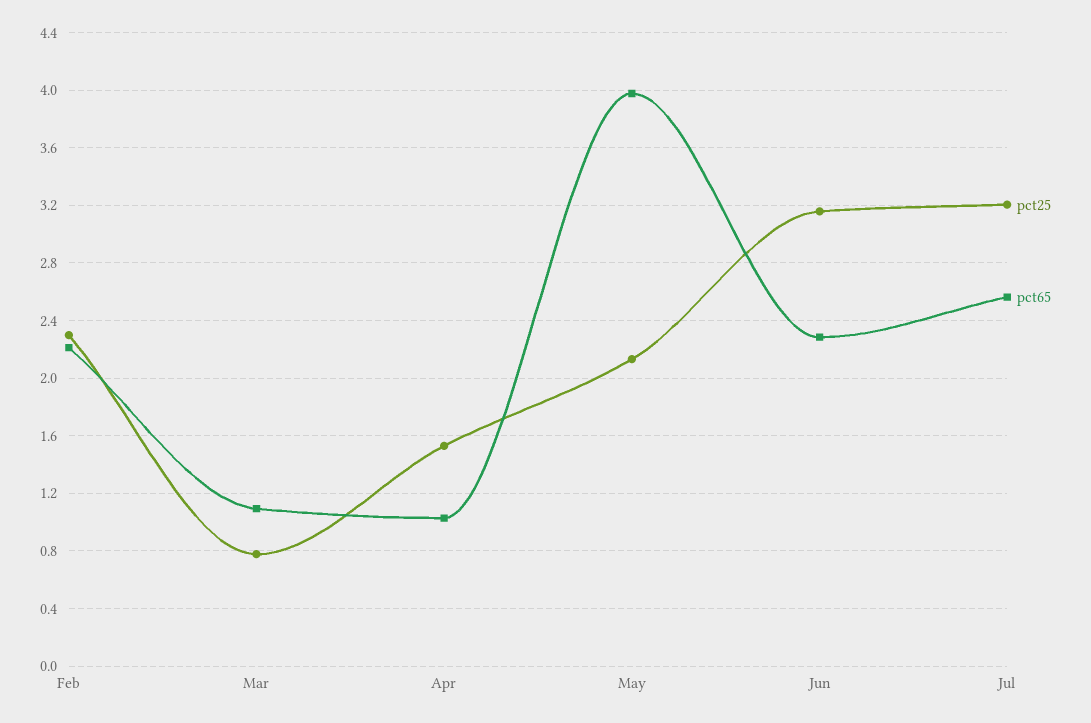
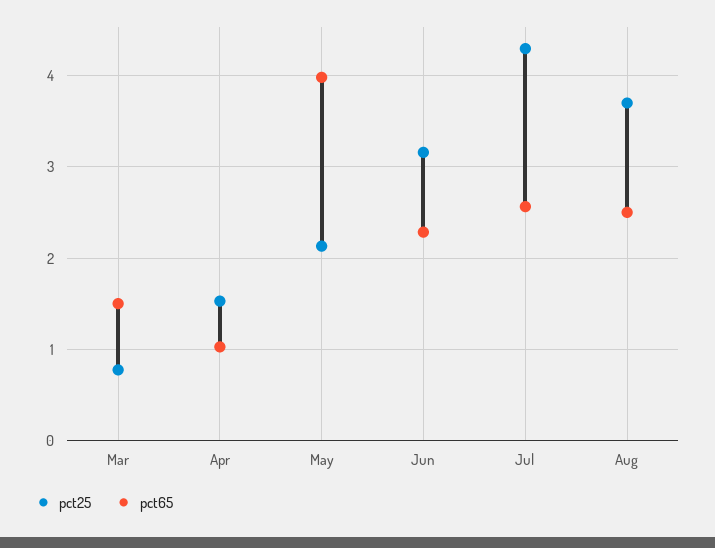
pct25, Feb: 2.3 -> none
pct65, Feb: 2.2 -> none
pct65, Mar: 1.1 -> 1.5
pct25, Jul: 3.2 -> 4.3
pct25, Aug: none -> 3.7
pct65, Aug: none -> 2.5

